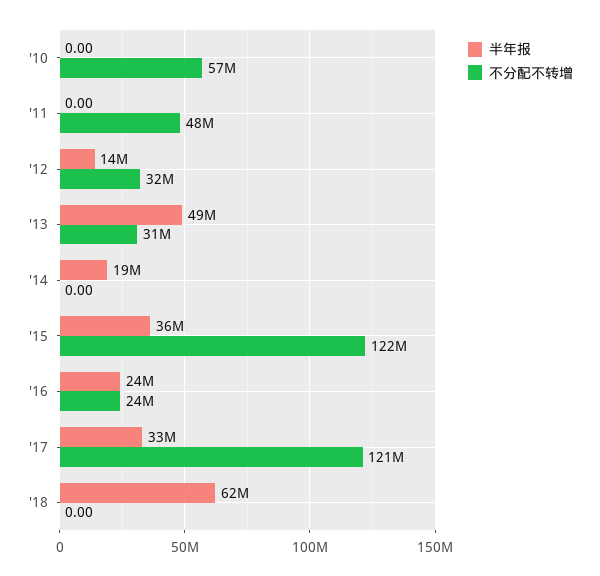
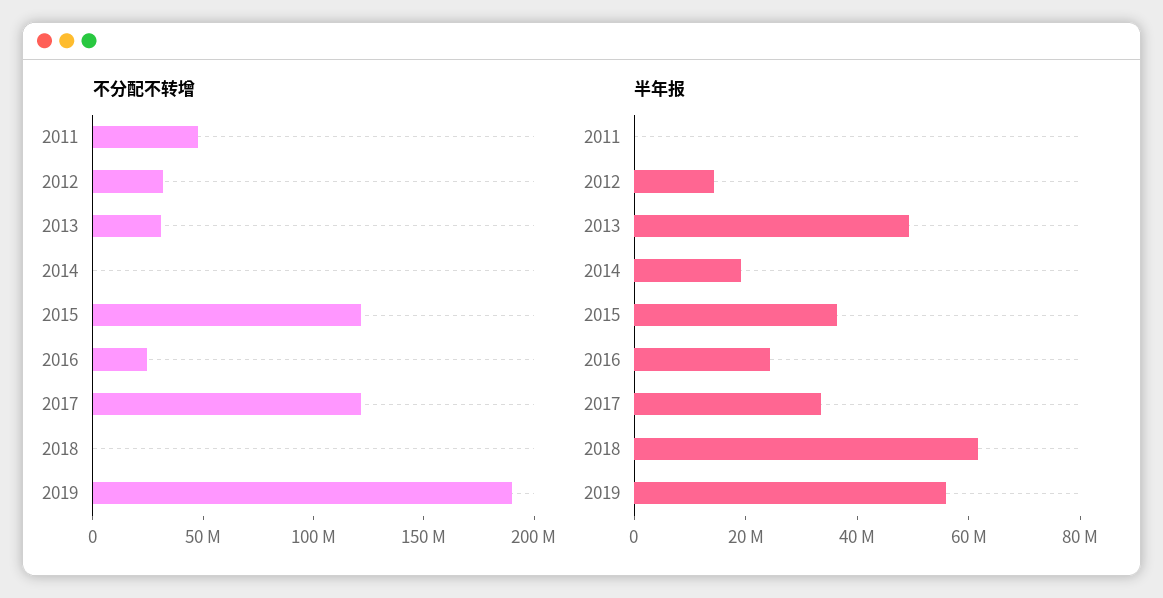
半年报, '10: 0 -> none
不分配不转增, '10: 57000000 -> none
不分配不转增, 2019: none -> 190000000
半年报, 2019: none -> 55000000

